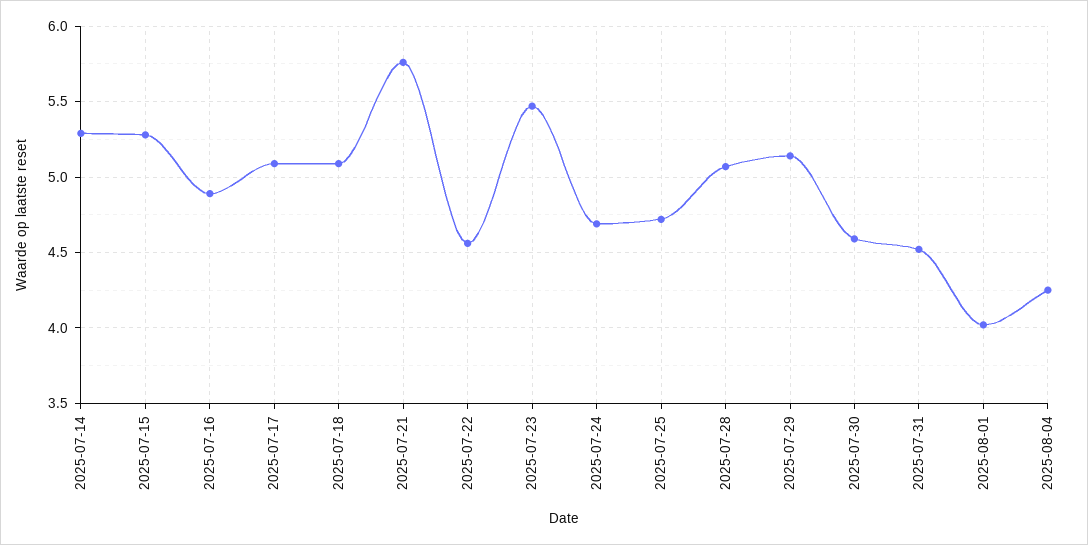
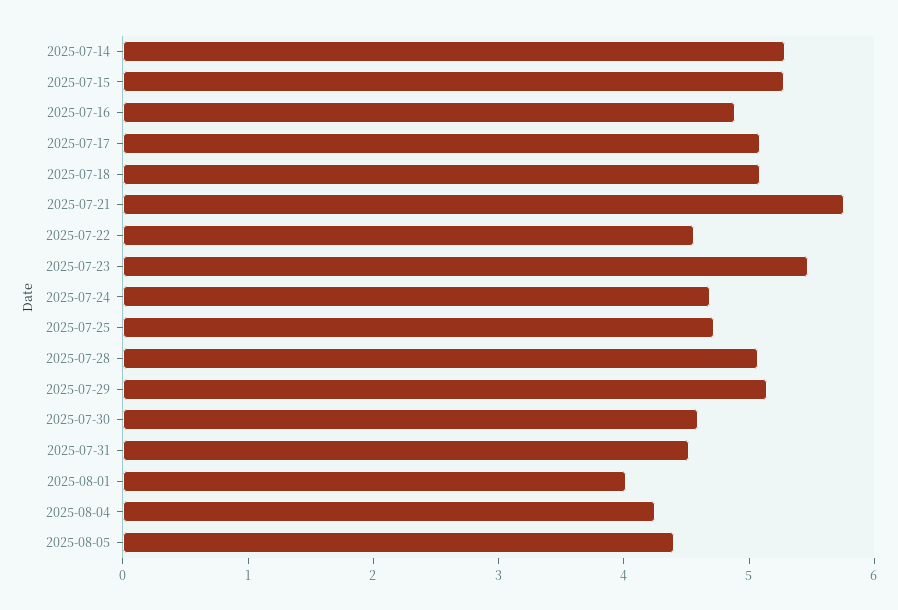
2025-08-05: none -> 4.4

